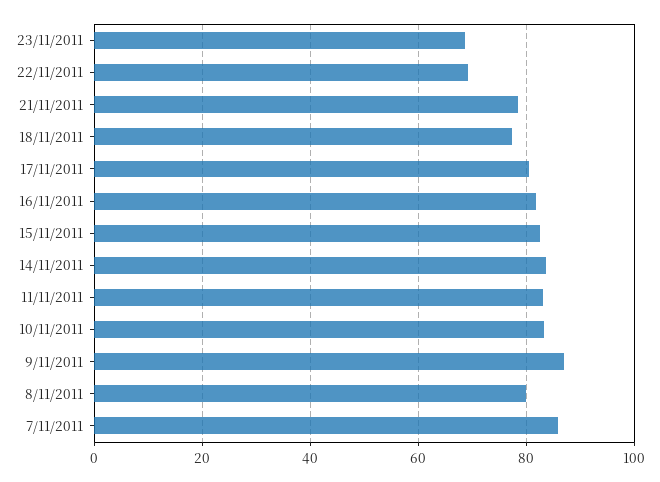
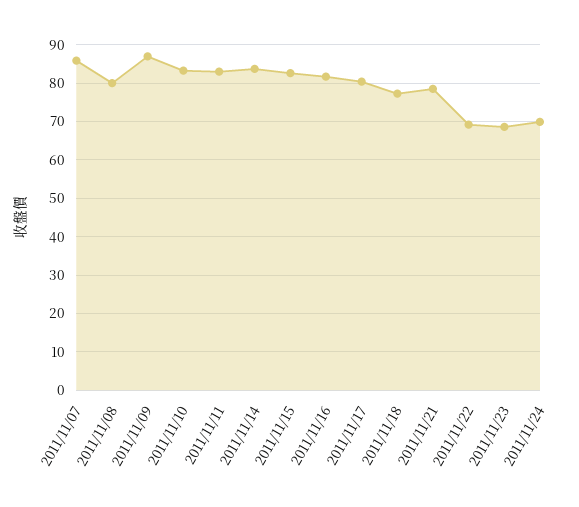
2011/11/24: none -> 70

